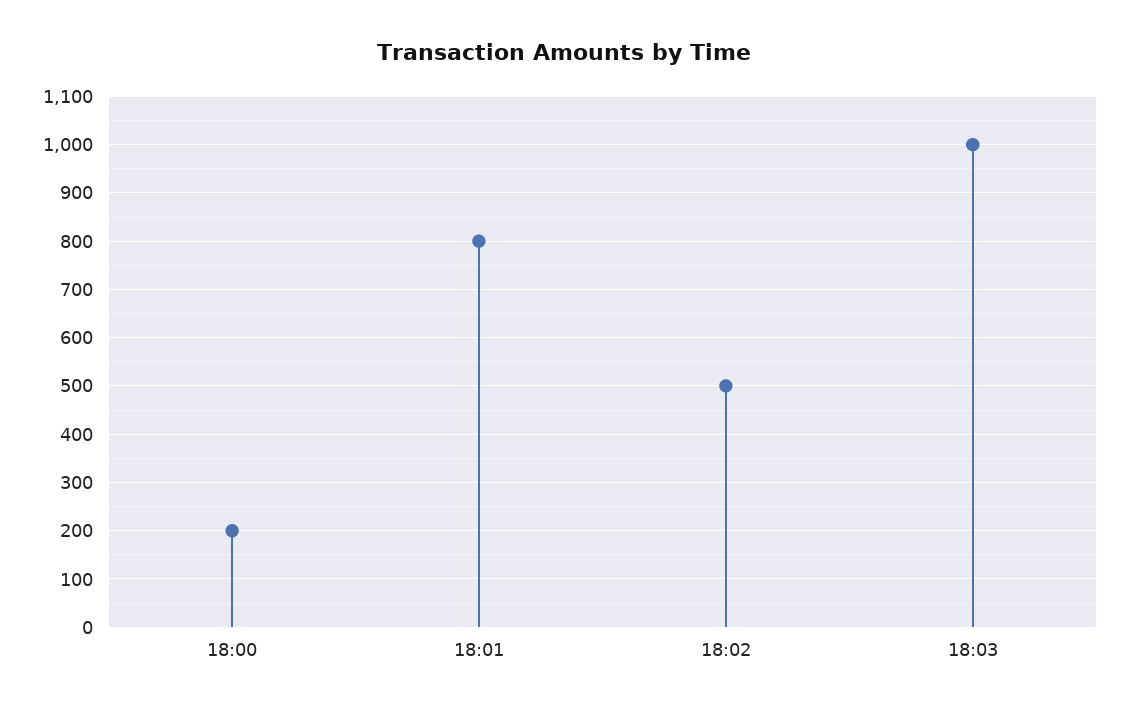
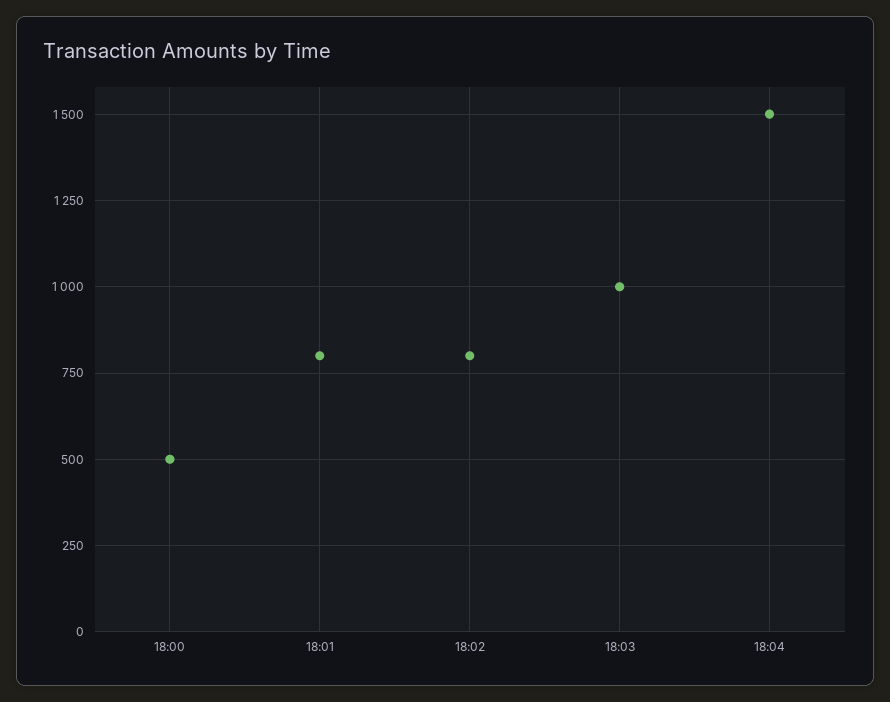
18:00: 200 -> 500
18:02: 500 -> 800
18:04: none -> 1500

